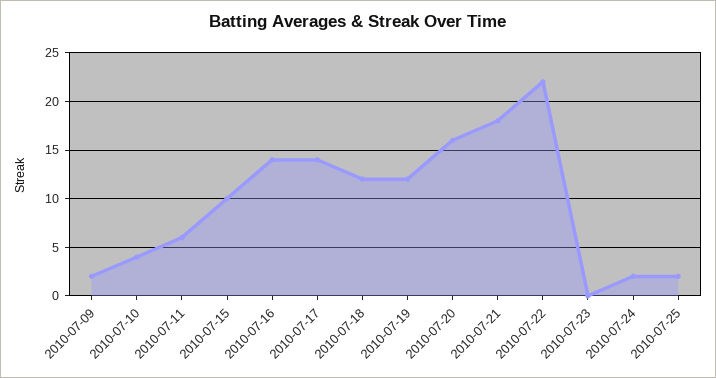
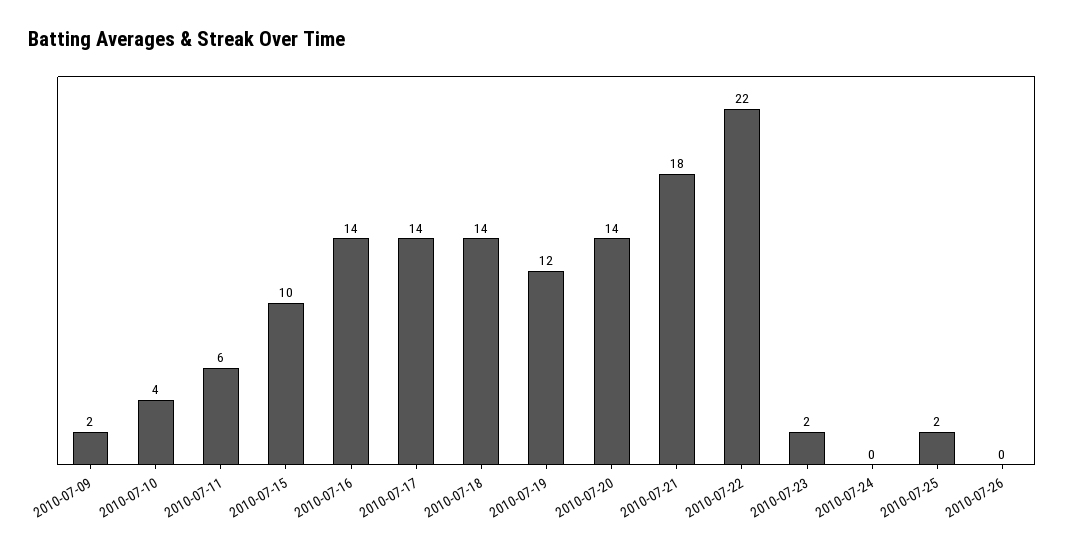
2010-07-18: 12 -> 14
2010-07-20: 16 -> 14
2010-07-23: 0 -> 2
2010-07-24: 2 -> 0
2010-07-26: none -> 0

